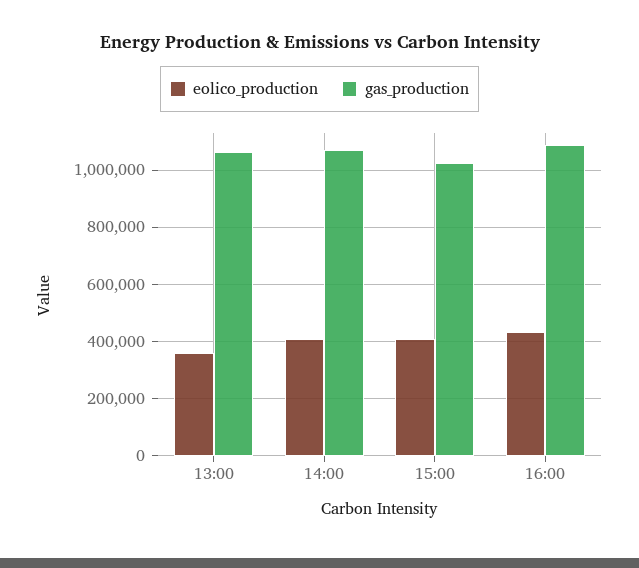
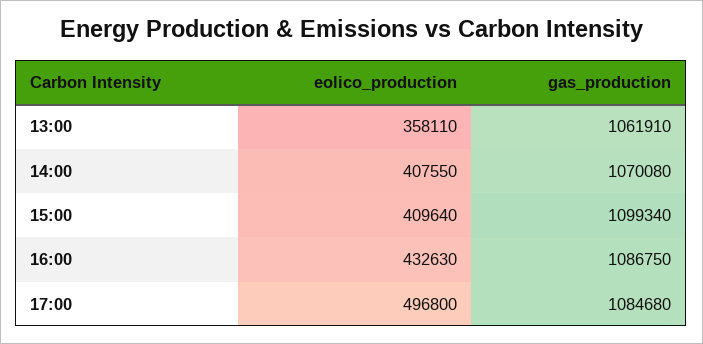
gas_production, 15:00: 1025000 -> 1099340
eolico_production, 17:00: none -> 496800
gas_production, 17:00: none -> 1084680

